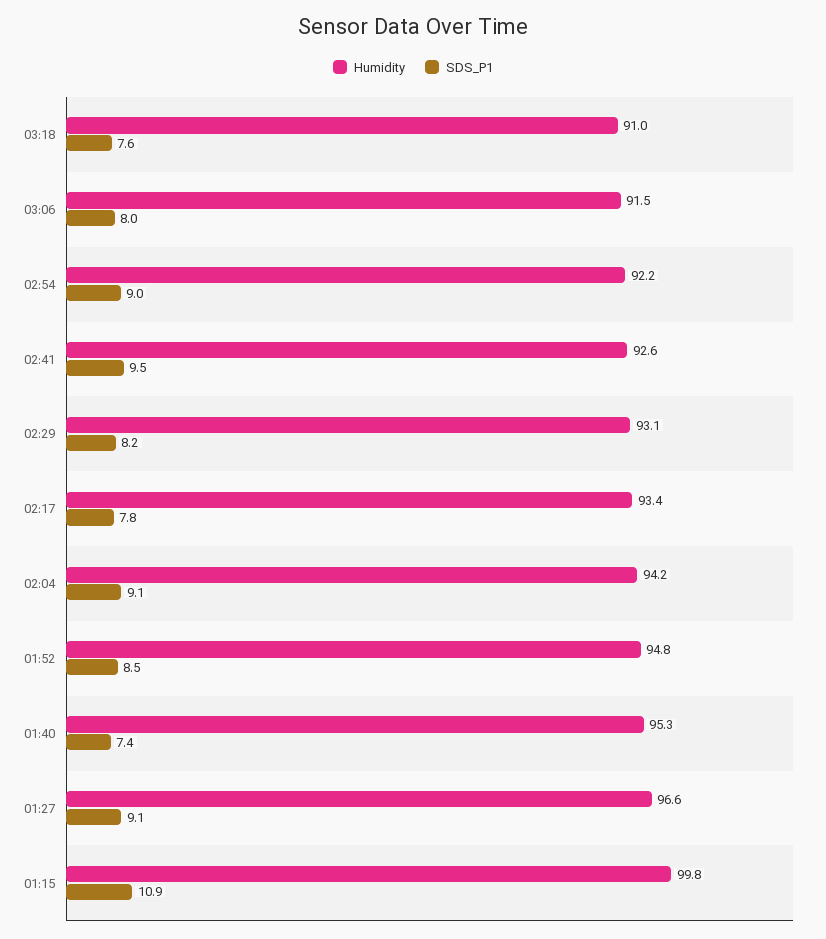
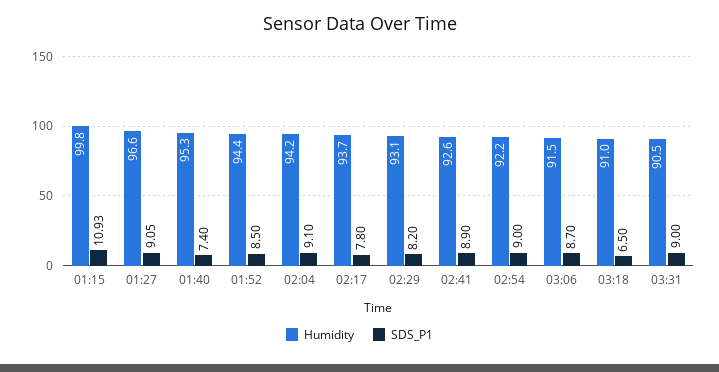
SDS_P1, 03:18: 7.6 -> 6.5
SDS_P1, 03:06: 8 -> 8.7
SDS_P1, 02:41: 9.5 -> 8.9
Humidity, 02:17: 93.4 -> 93.7
Humidity, 01:52: 94.8 -> 94.4
Humidity, 03:31: none -> 90.5
SDS_P1, 03:31: none -> 9

